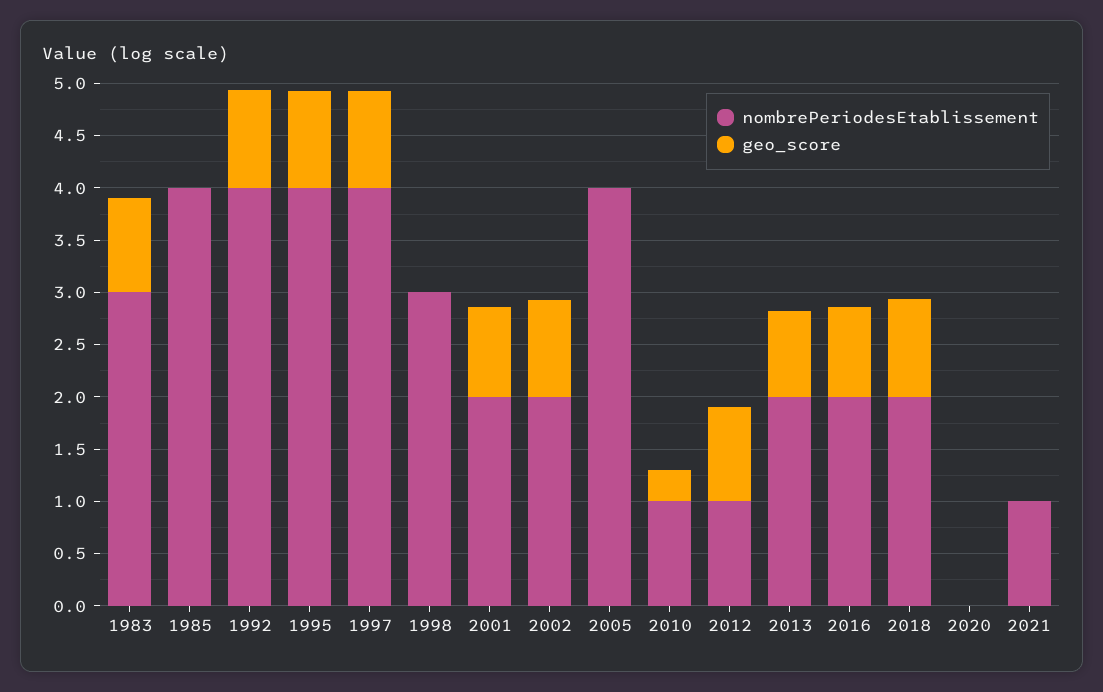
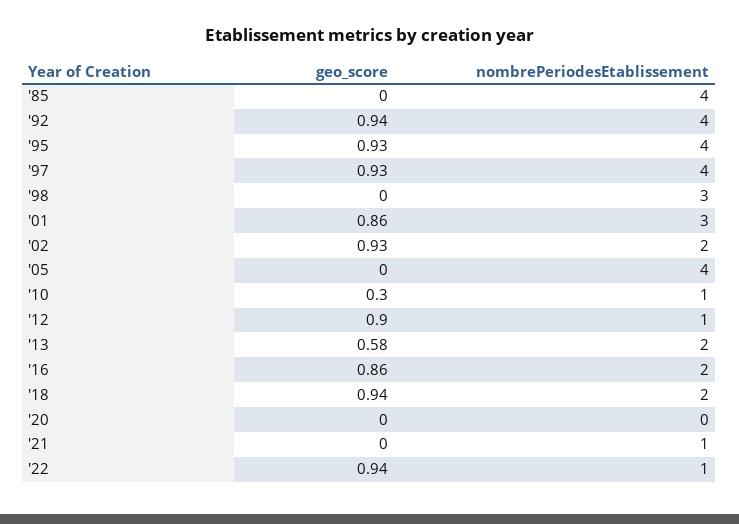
nombrePeriodesEtablissement, 1983: 3 -> none
geo_score, 1983: 0.9 -> none
nombrePeriodesEtablissement, 2001: 2 -> 3
geo_score, 2013: 0.8 -> 0.58
geo_score, '22: none -> 0.94
nombrePeriodesEtablissement, '22: none -> 1

